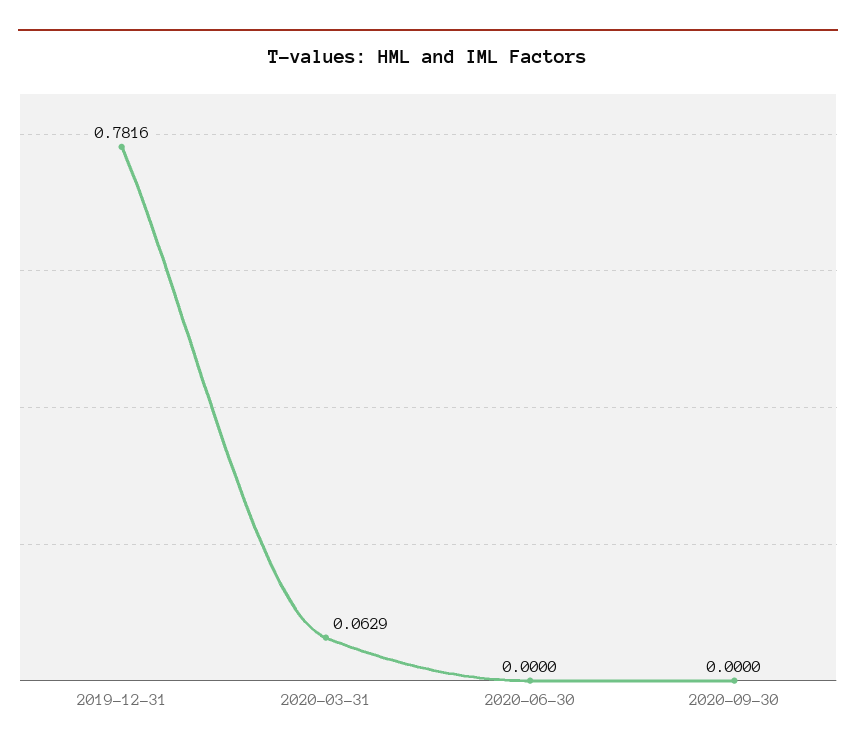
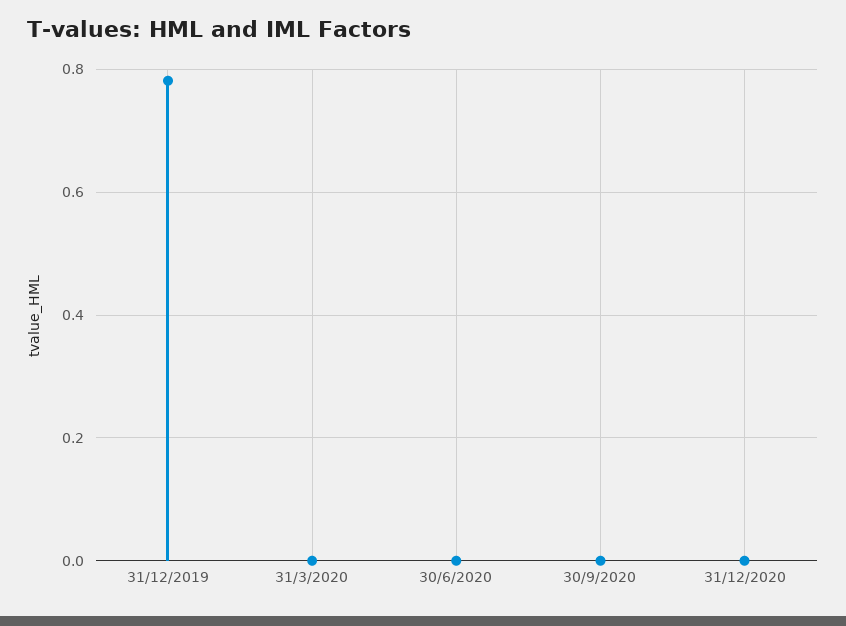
2020-03-31: 0.0629 -> 0
31/12/2020: none -> 0

